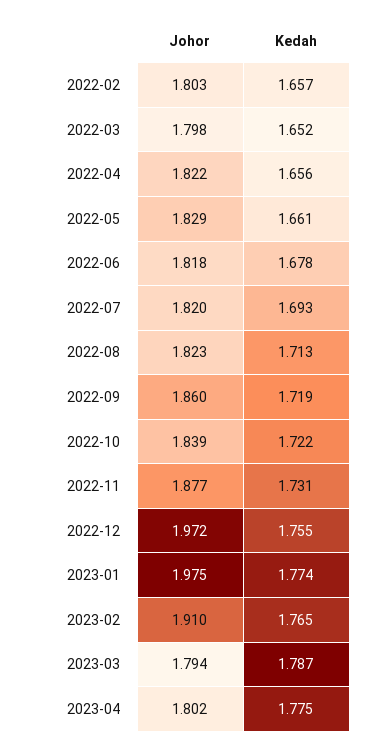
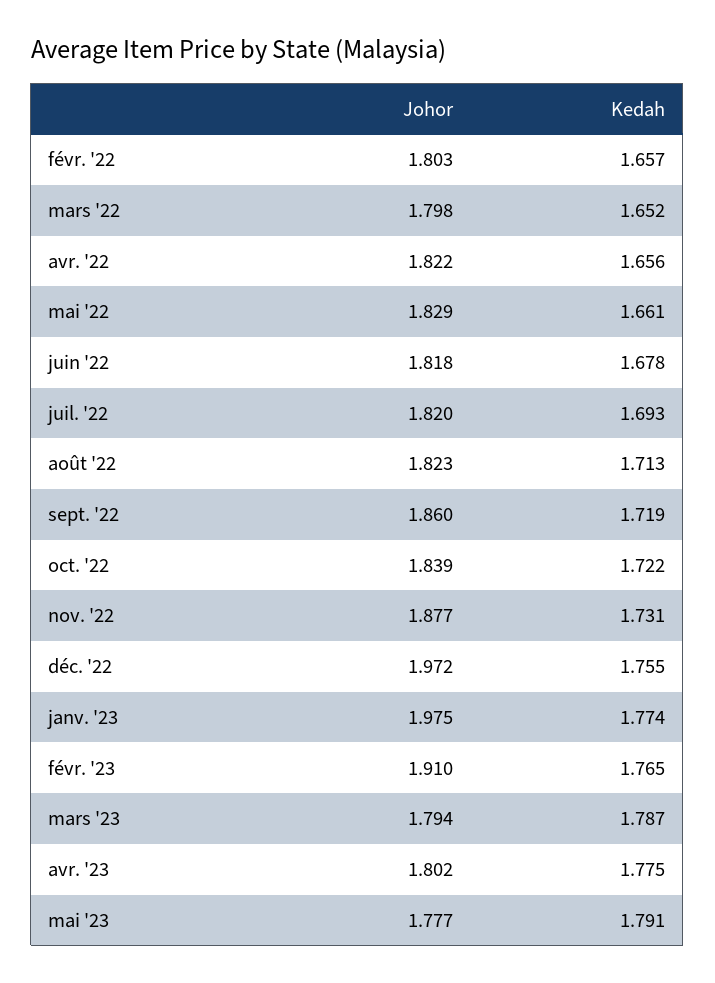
Johor, mai '23: none -> 1.777
Kedah, mai '23: none -> 1.791

